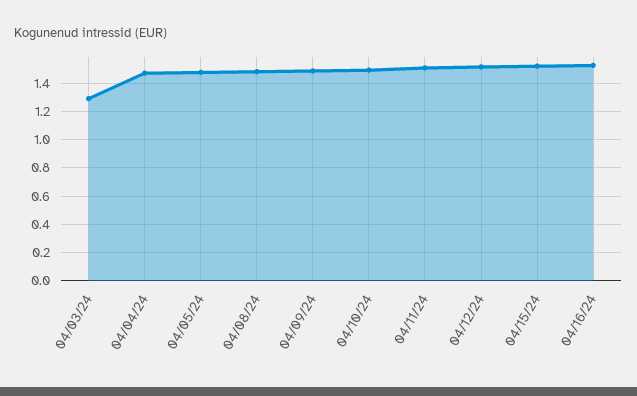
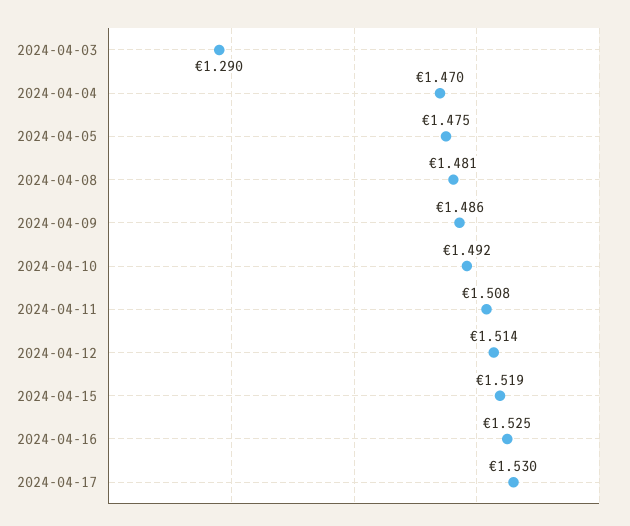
2024-04-17: none -> 1.53

